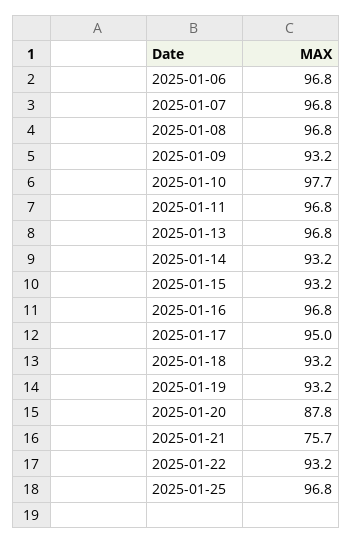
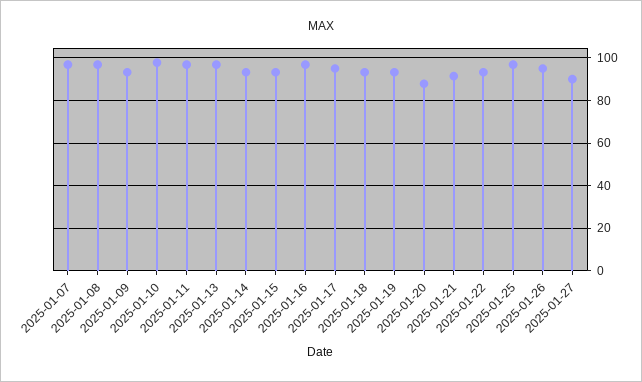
2025-01-06: 96.8 -> none
2025-01-21: 75.7 -> 90
2025-01-26: none -> 95
2025-01-27: none -> 90

